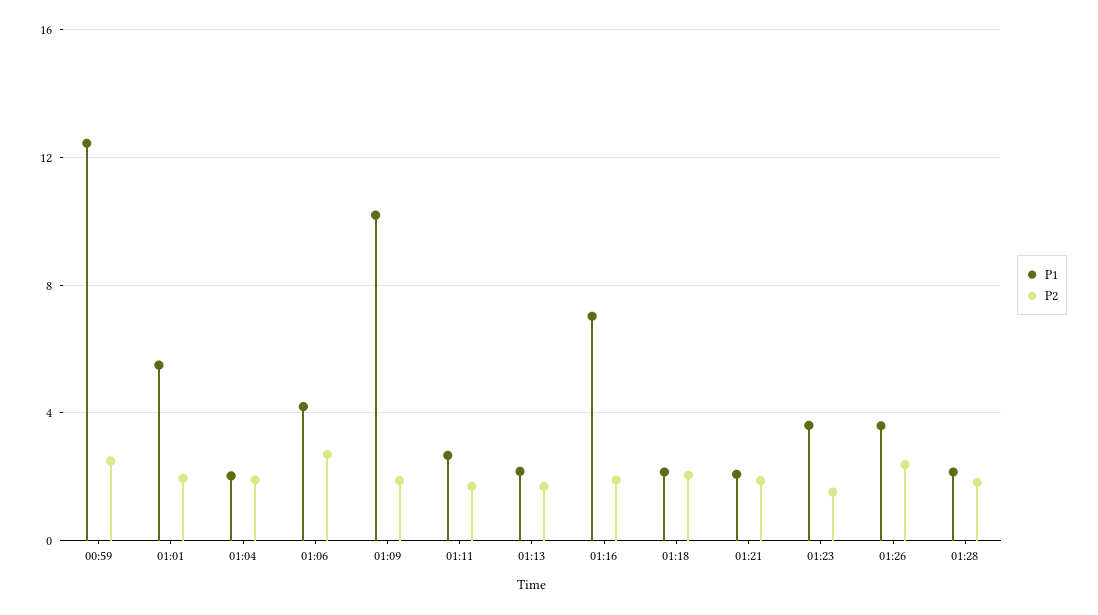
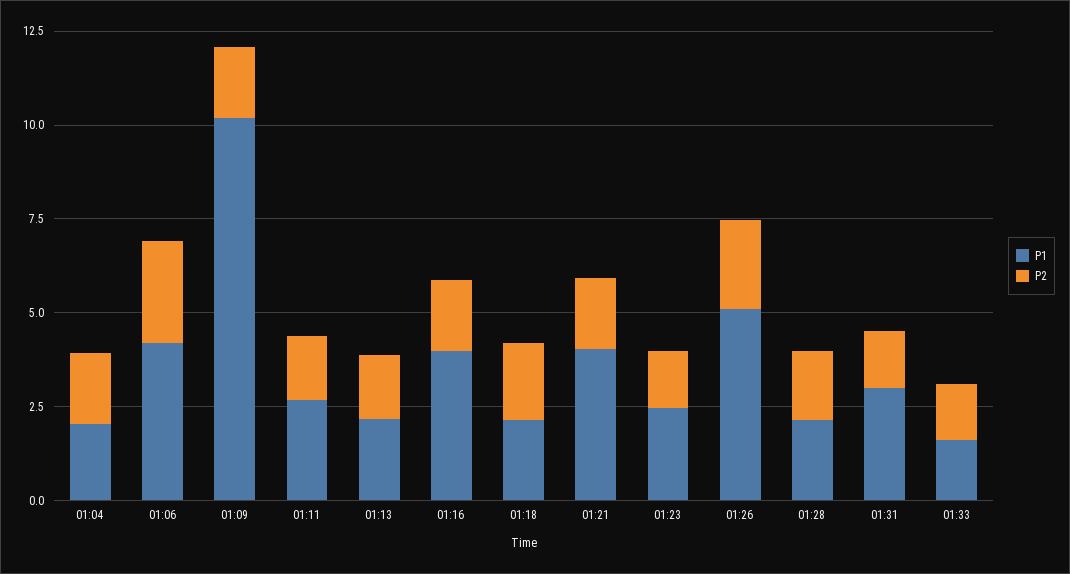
P1, 00:59: 12.5 -> none
P2, 00:59: 2.5 -> none
P1, 01:01: 5.5 -> none
P2, 01:01: 2 -> none
P1, 01:16: 7 -> 4
P1, 01:21: 2 -> 4
P1, 01:23: 3.5 -> 2.5
P1, 01:26: 3.5 -> 5
P1, 01:31: none -> 3
P2, 01:31: none -> 1.5
P1, 01:33: none -> 1.5
P2, 01:33: none -> 1.5

